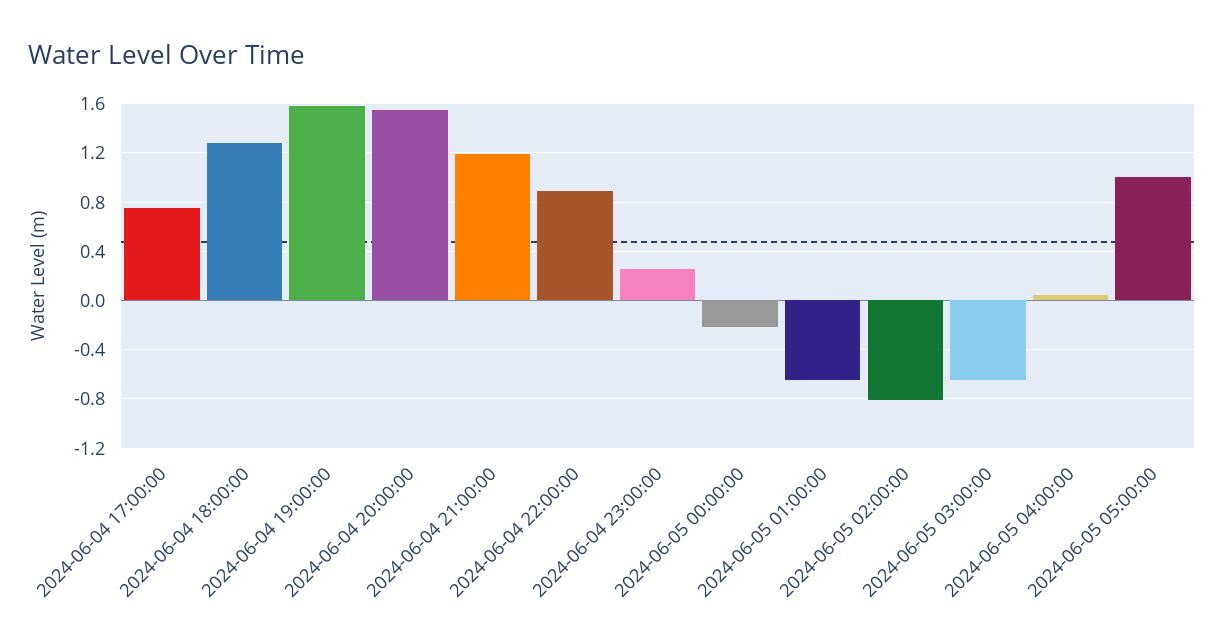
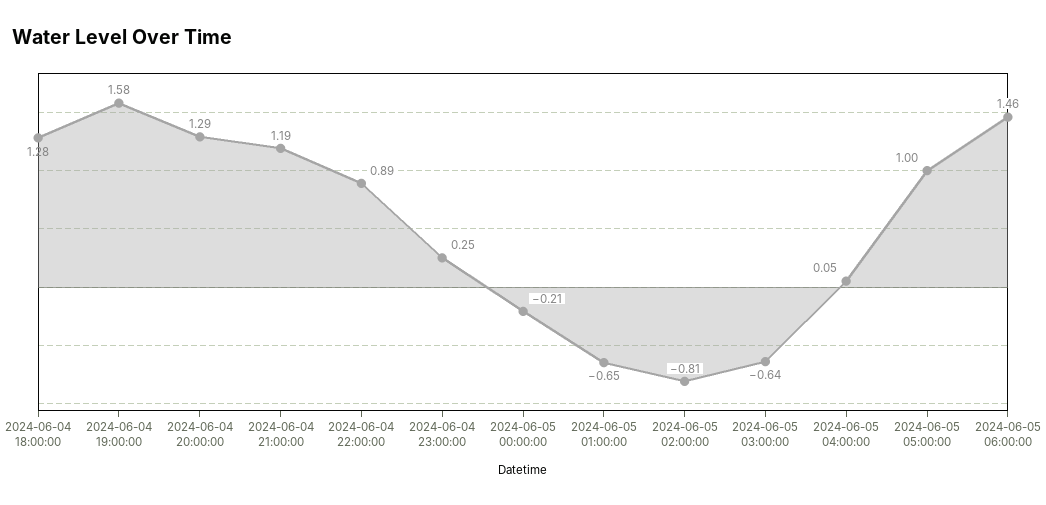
2024-06-04 17:00:00: 0.75 -> none
2024-06-04 20:00:00: 1.55 -> 1.29
2024-06-05 06:00:00: none -> 1.46

